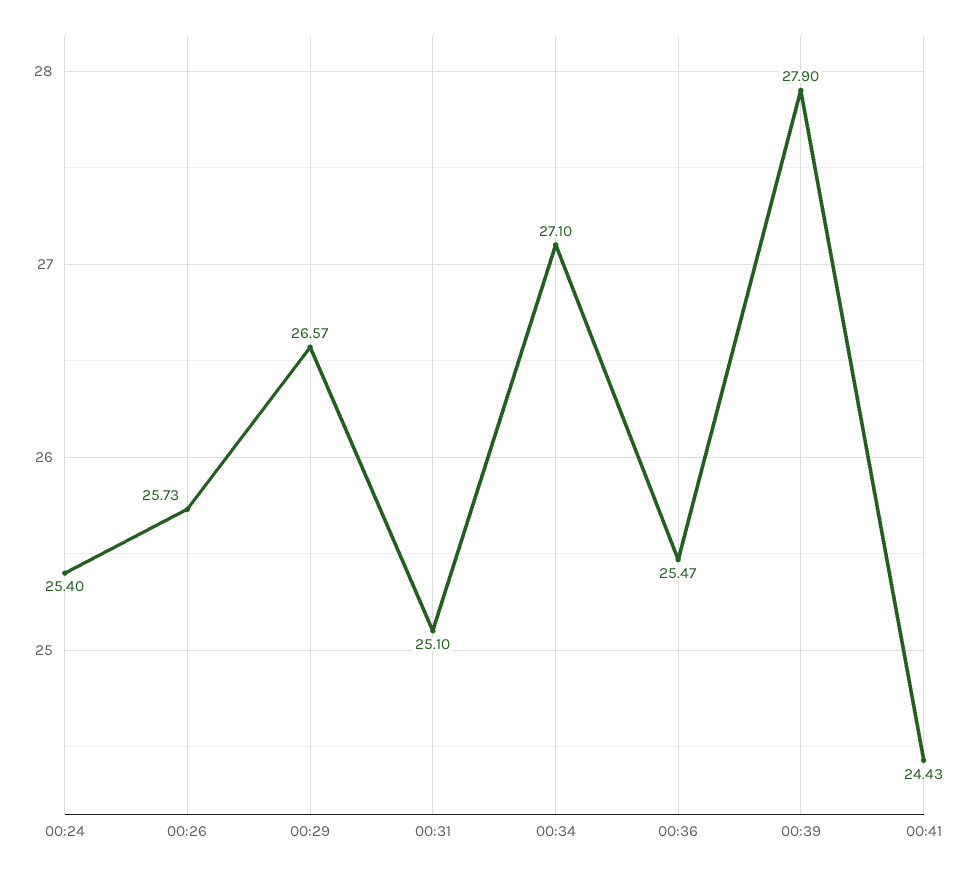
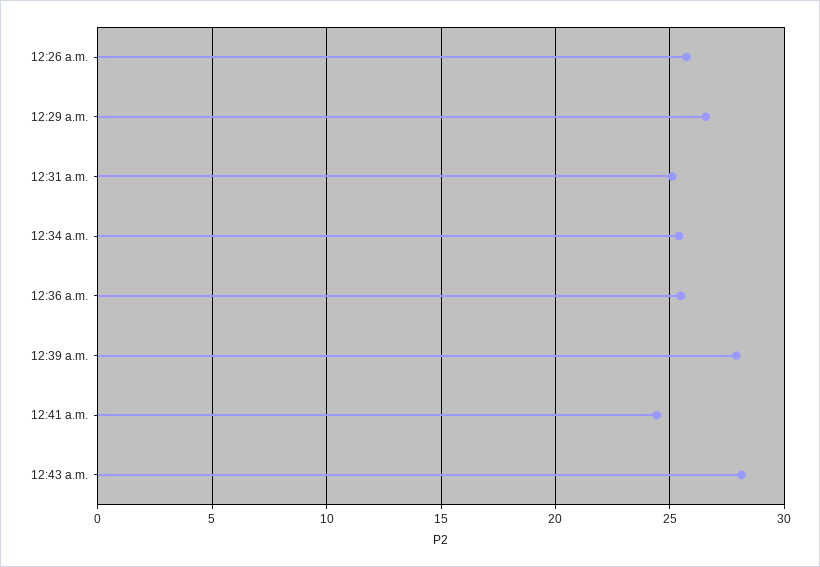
00:24: 25.4 -> none
00:34: 27.1 -> 25.5
12:43 a.m.: none -> 28

